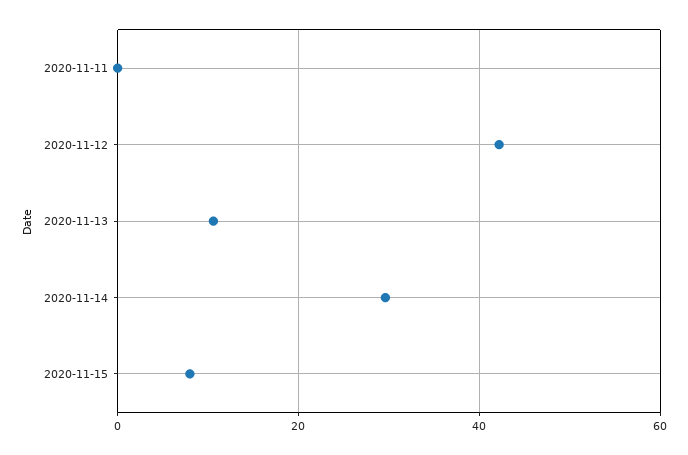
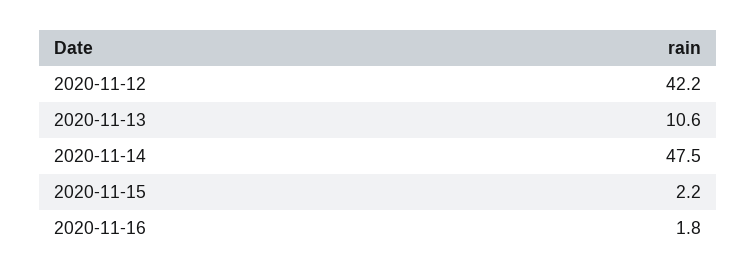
2020-11-11: 0 -> none
2020-11-14: 30 -> 47.5
2020-11-15: 8 -> 2.2
2020-11-16: none -> 1.8

